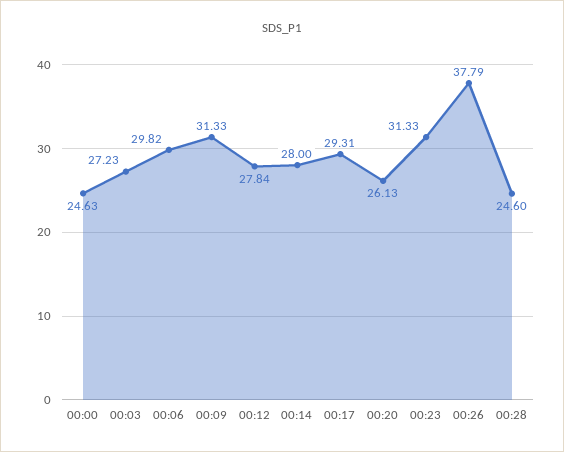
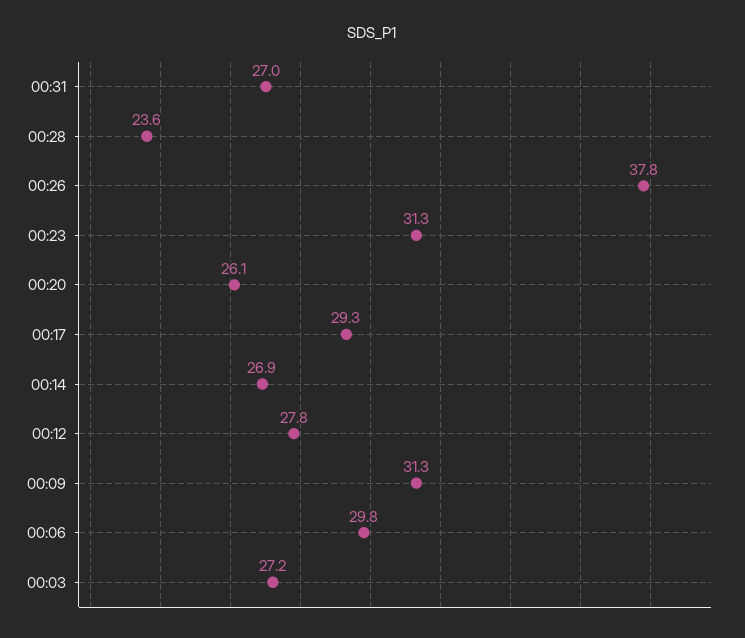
00:00: 24.63 -> none
00:14: 28 -> 26.9
00:28: 24.6 -> 23.6
00:31: none -> 27

